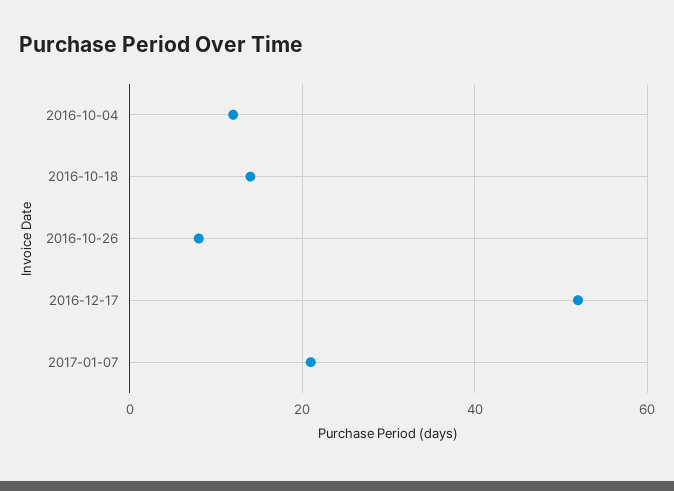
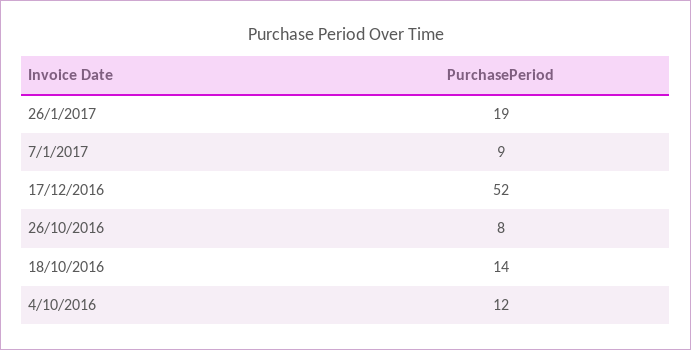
2017-01-07: 20 -> 9
26/1/2017: none -> 19

